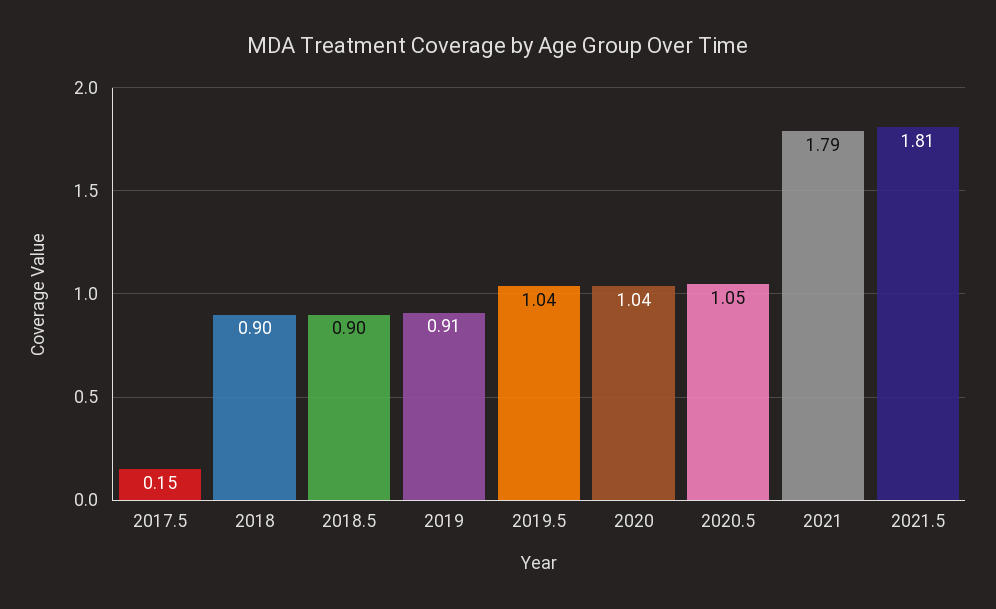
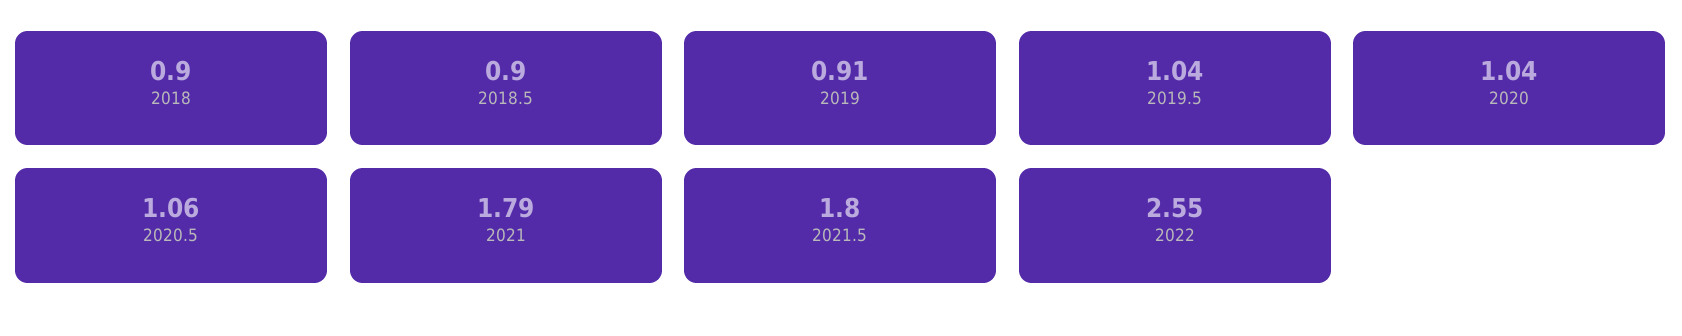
2017.5: 0.15 -> none
2020.5: 1.05 -> 1.06
2021.5: 1.81 -> 1.8
2022: none -> 2.55

